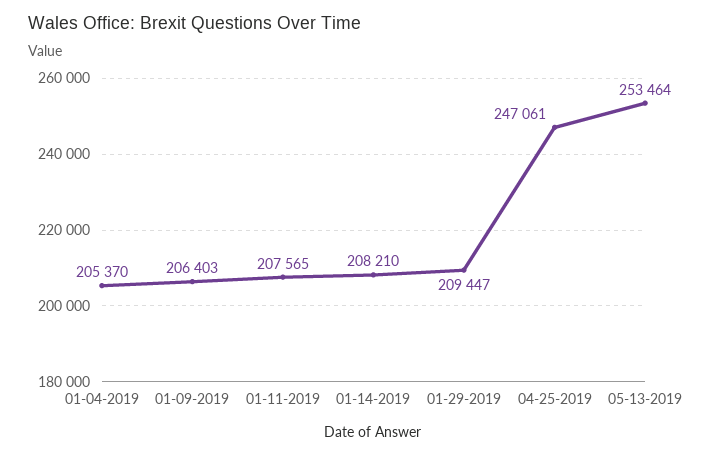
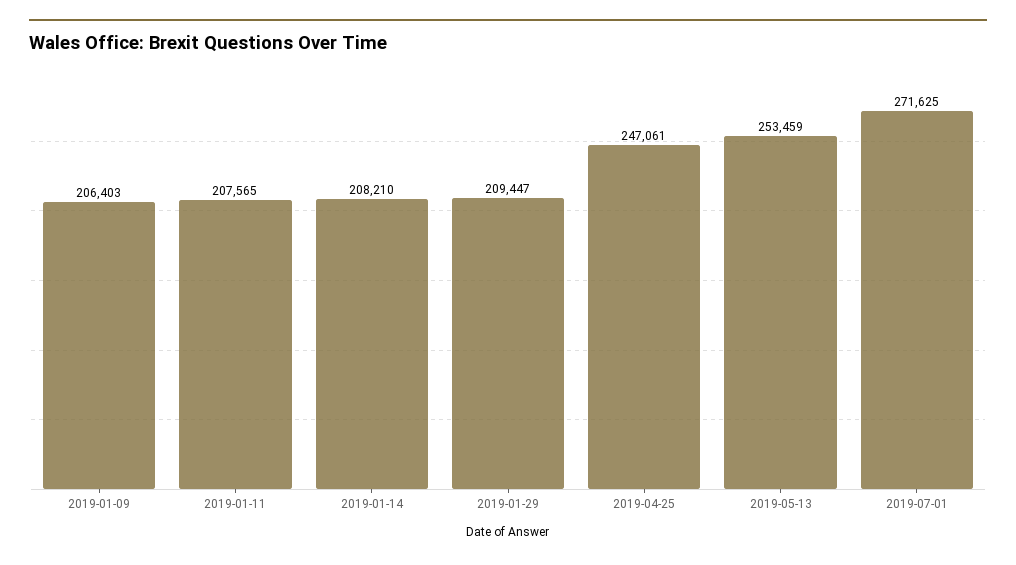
01-04-2019: 205370 -> none
05-13-2019: 253464 -> 253459
2019-07-01: none -> 271625

